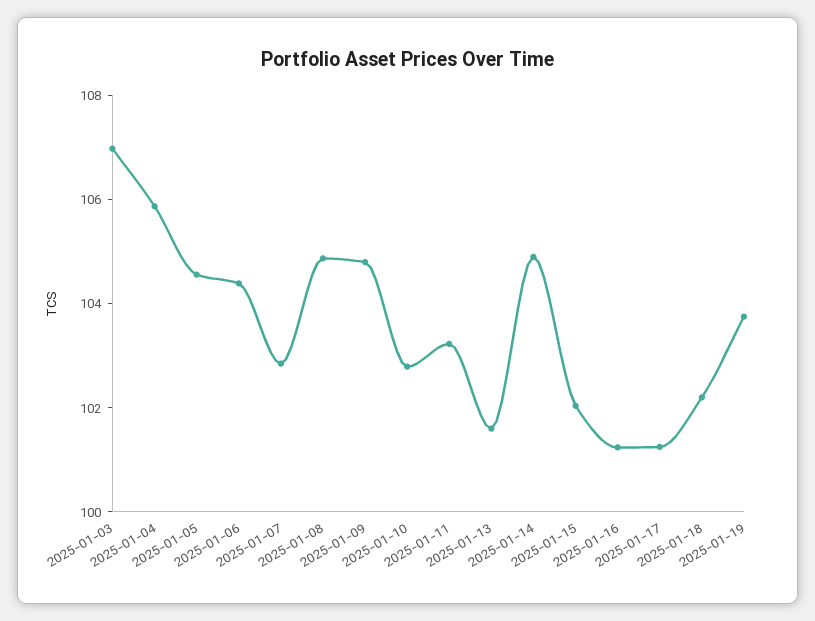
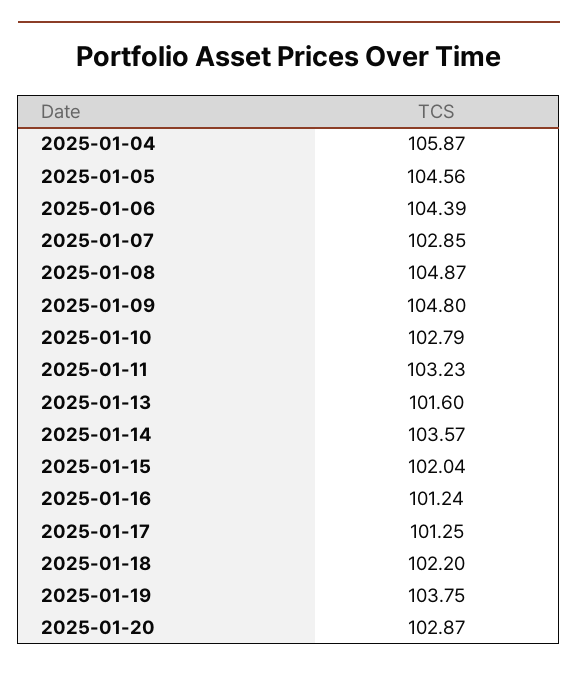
2025-01-03: 107 -> none
2025-01-14: 105 -> 103.57
2025-01-20: none -> 102.87

